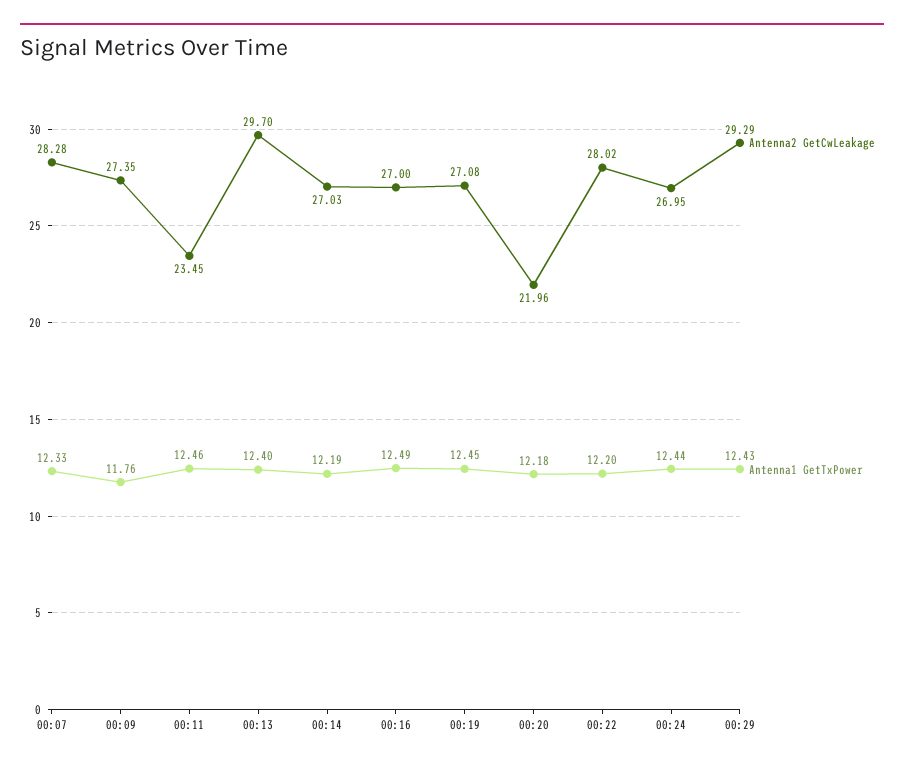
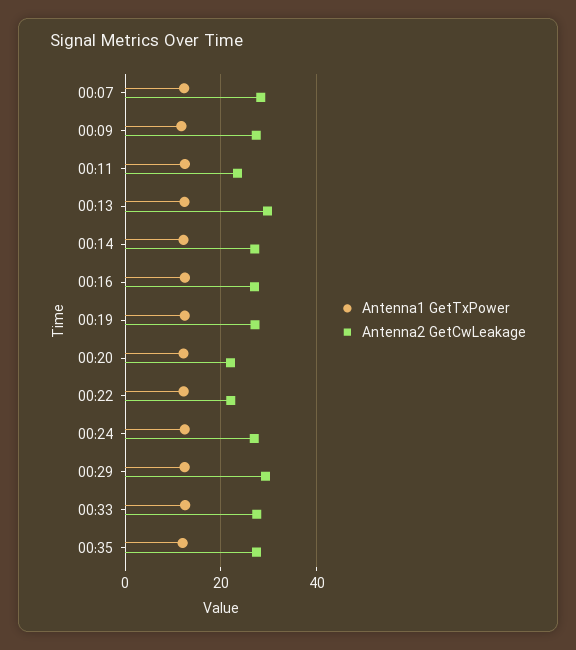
Antenna2 GetCwLeakage, 00:22: 28.02 -> 22
Antenna1 GetTxPower, 00:33: none -> 12
Antenna2 GetCwLeakage, 00:33: none -> 28
Antenna1 GetTxPower, 00:35: none -> 12
Antenna2 GetCwLeakage, 00:35: none -> 28

